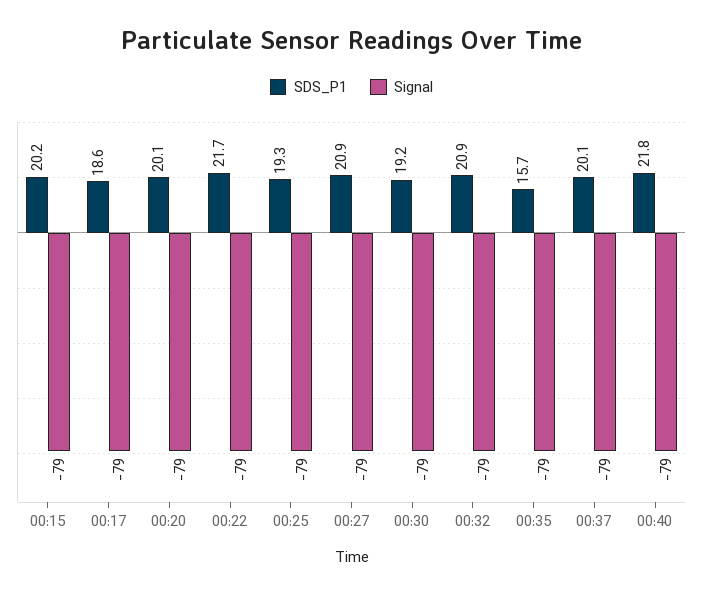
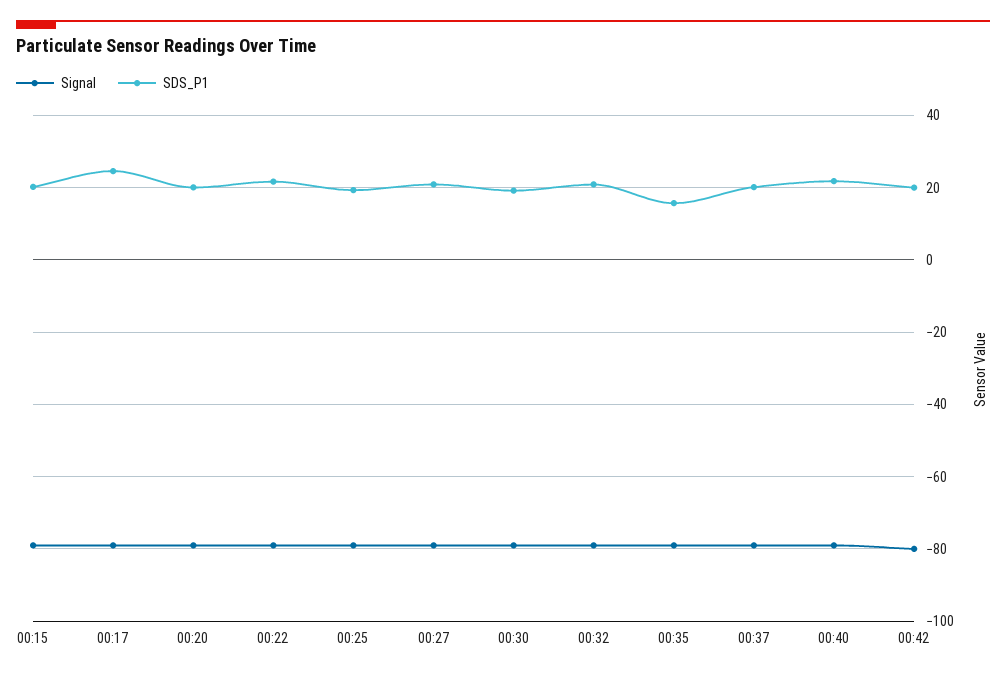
SDS_P1, 00:17: 18.6 -> 24
Signal, 00:42: none -> -80
SDS_P1, 00:42: none -> 20

